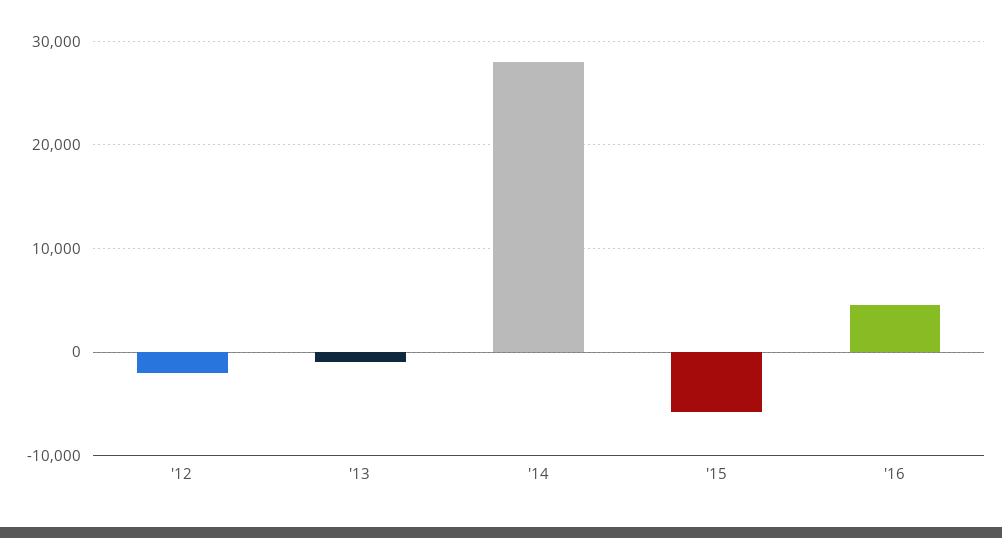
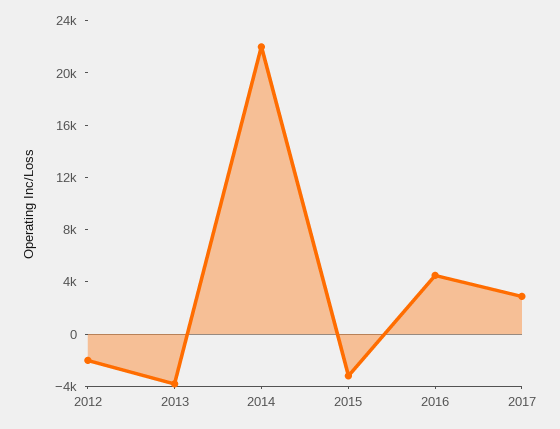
'13: -1000 -> -4000
'14: 28000 -> 22000
'15: -6000 -> -3000
2017: none -> 3000

